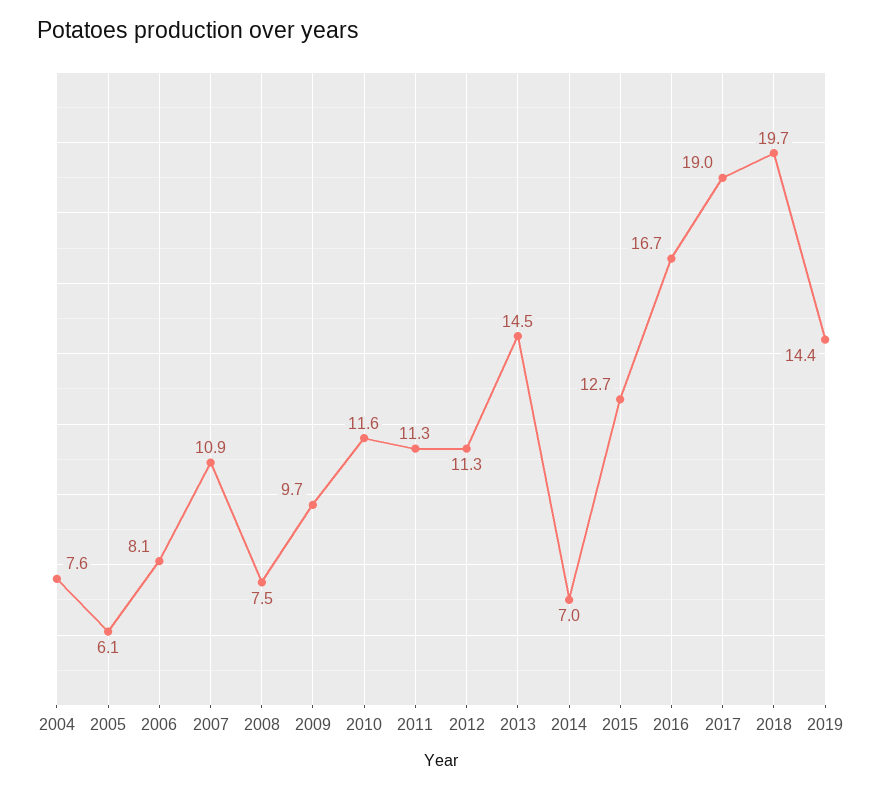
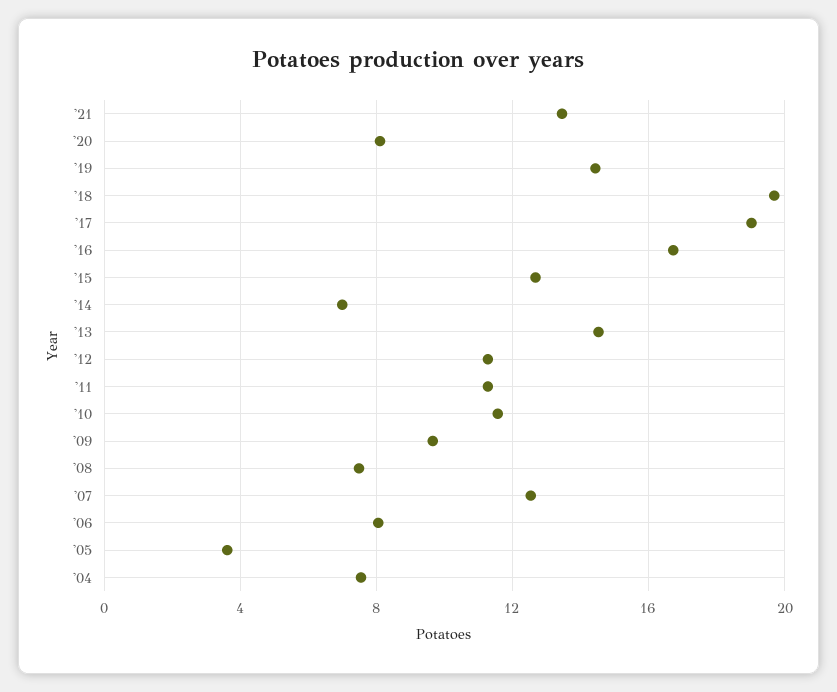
2005: 6.1 -> 3.5
2007: 10.9 -> 12.5
'21: none -> 13.5
'20: none -> 8

